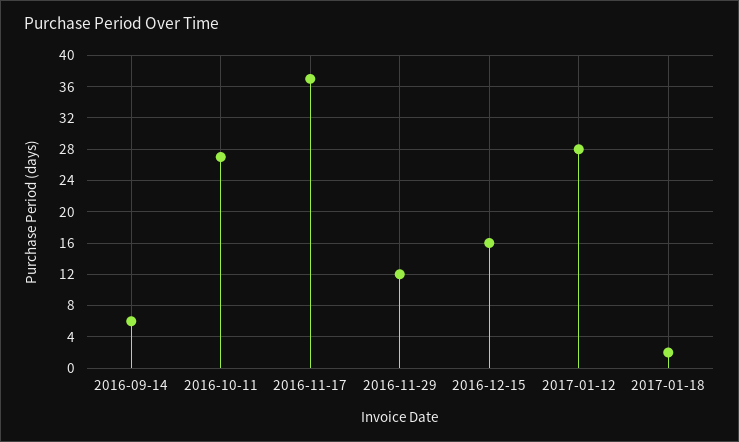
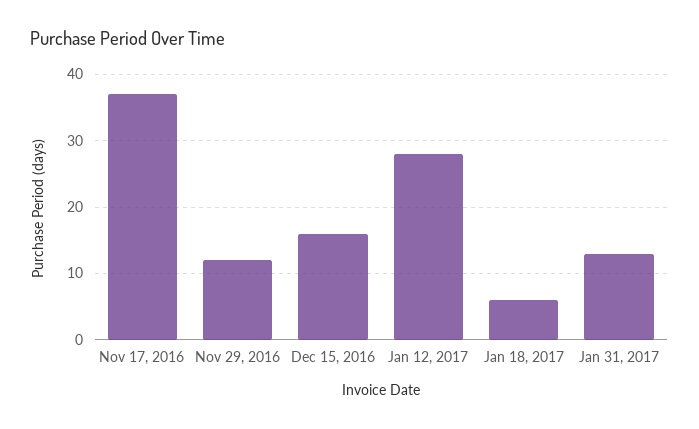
2016-09-14: 6 -> none
2016-10-11: 27 -> none
2017-01-18: 2 -> 6
Jan 31, 2017: none -> 13

